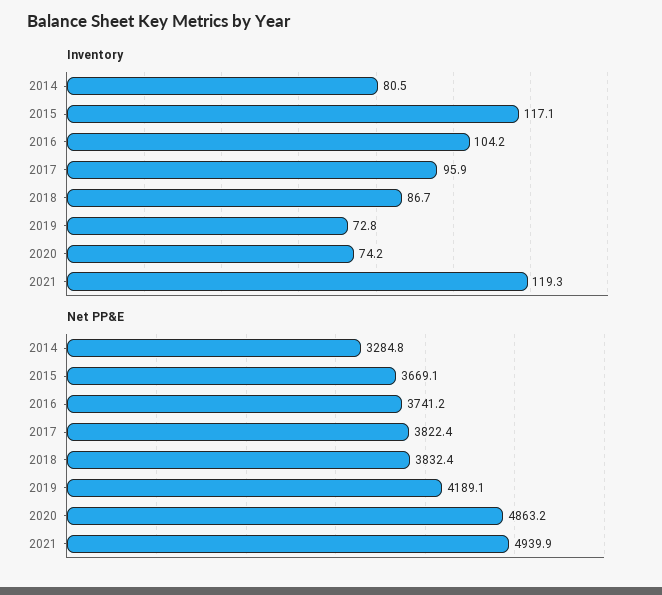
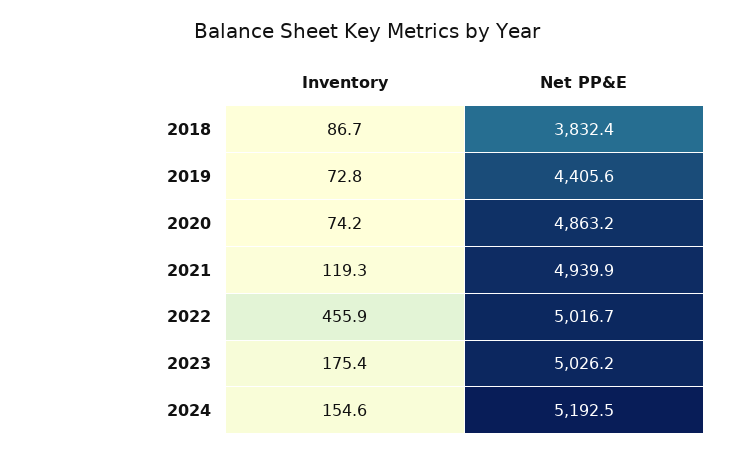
Inventory, 2014: 80.5 -> none
Inventory, 2015: 117.1 -> none
Inventory, 2016: 104.2 -> none
Inventory, 2017: 95.9 -> none
Net PP&E, 2014: 3284.8 -> none
Net PP&E, 2015: 3669.1 -> none
Net PP&E, 2016: 3741.2 -> none
Net PP&E, 2017: 3822.4 -> none
Net PP&E, 2019: 4189.1 -> 4405.6
Inventory, 2022: none -> 455.9
Net PP&E, 2022: none -> 5016.7
Inventory, 2023: none -> 175.4
Net PP&E, 2023: none -> 5026.2
Inventory, 2024: none -> 154.6
Net PP&E, 2024: none -> 5192.5

